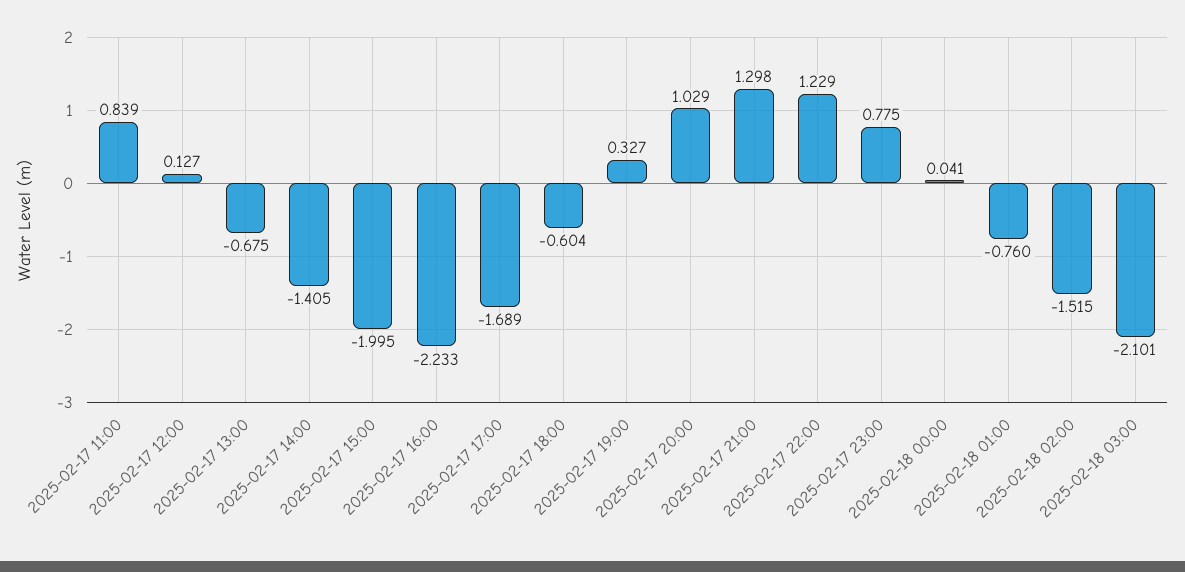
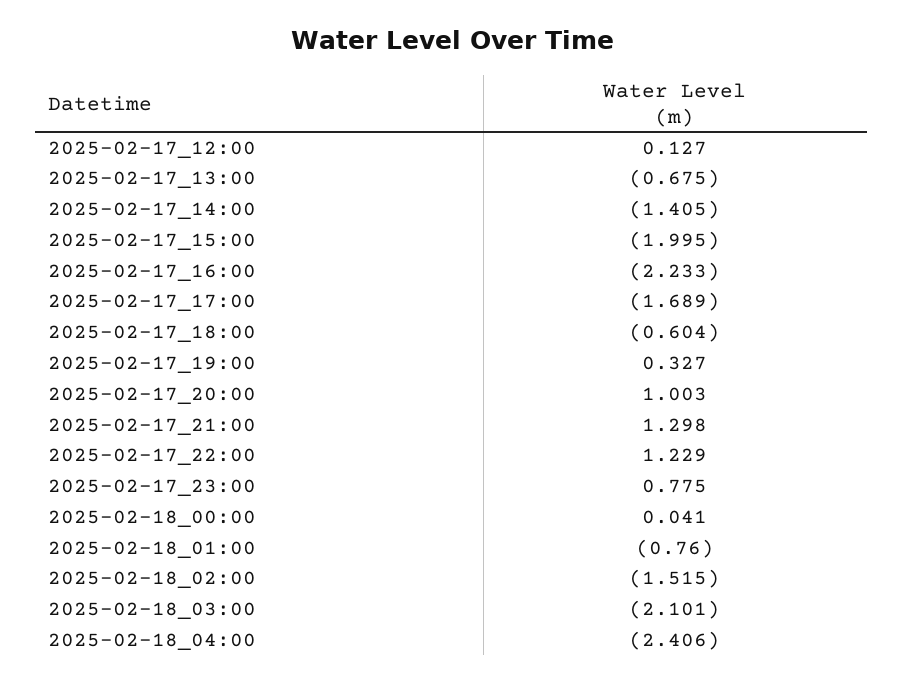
2025-02-17 11:00: 0.839 -> none
2025-02-17 20:00: 1.029 -> 1.003
2025-02-18_04:00: none -> -2.406

